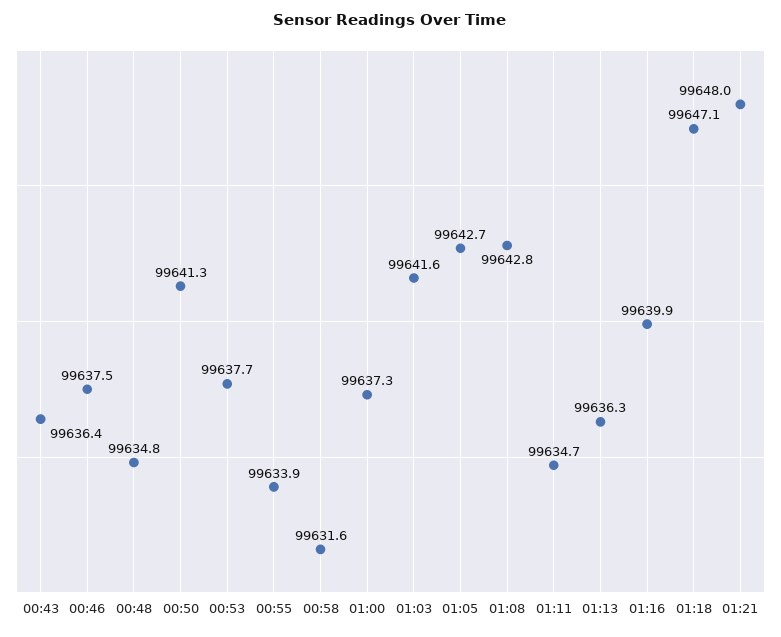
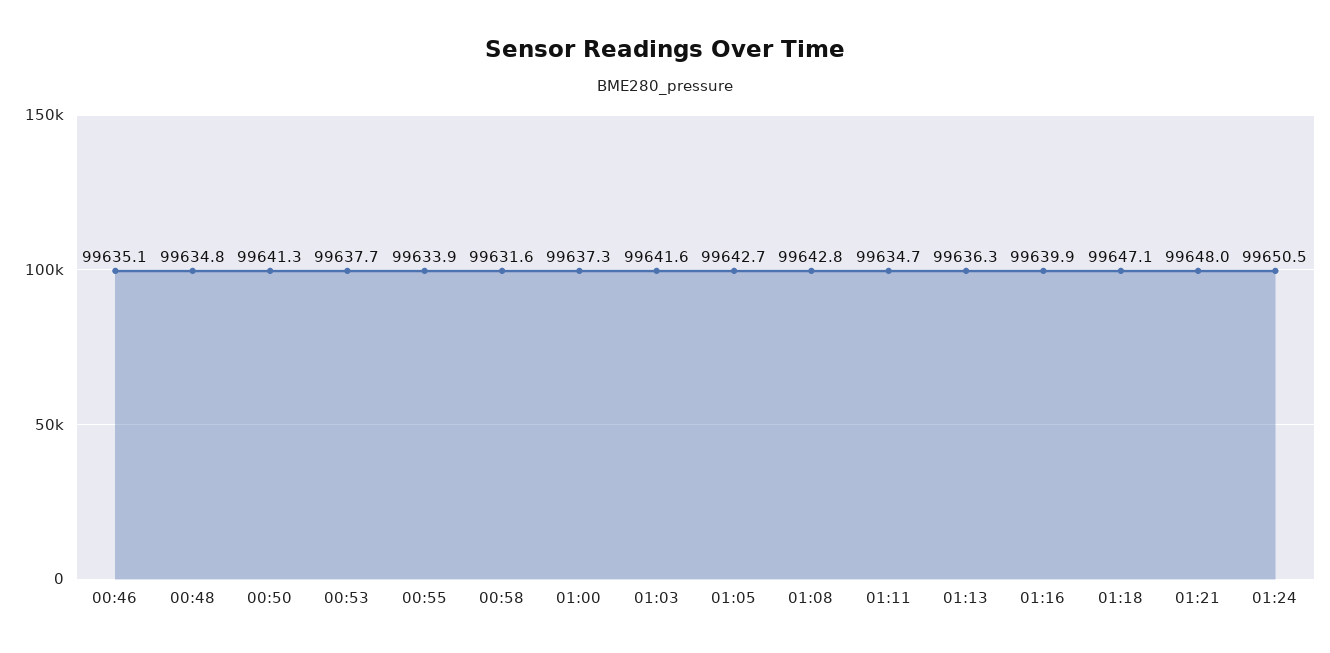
00:43: 99636.4 -> none
00:46: 99637.5 -> 99635.1
01:24: none -> 99650.5

